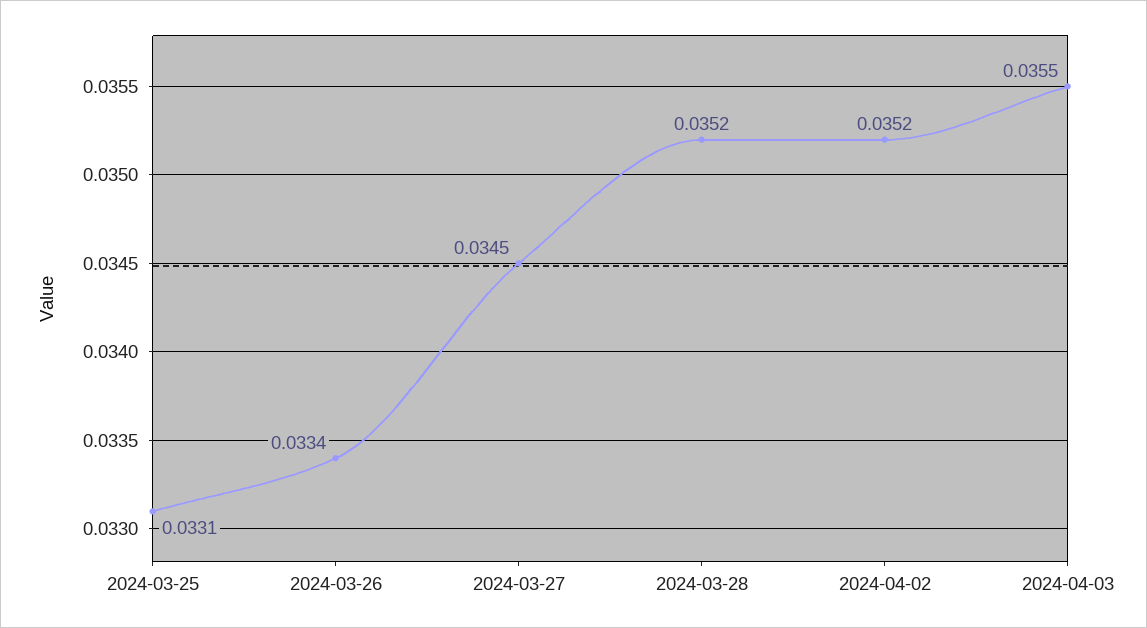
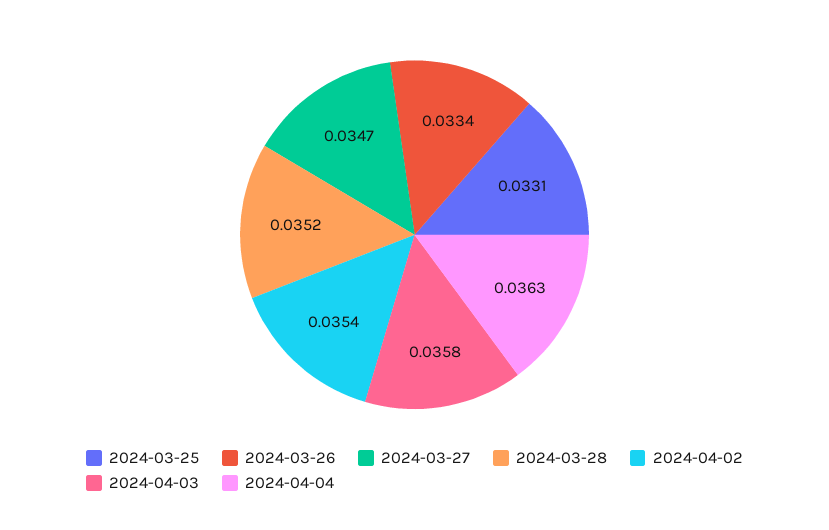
2024-03-27: 0.0345 -> 0.0347
2024-04-02: 0.0352 -> 0.0354
2024-04-03: 0.0355 -> 0.0358
2024-04-04: none -> 0.0363

